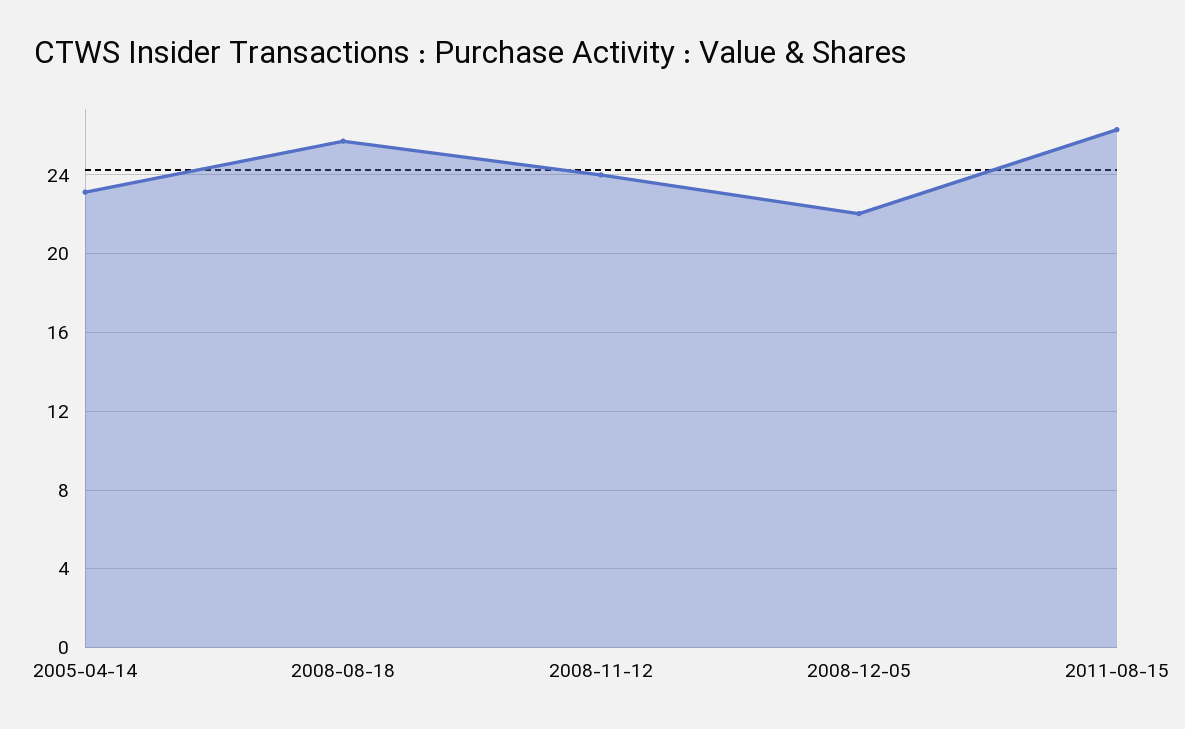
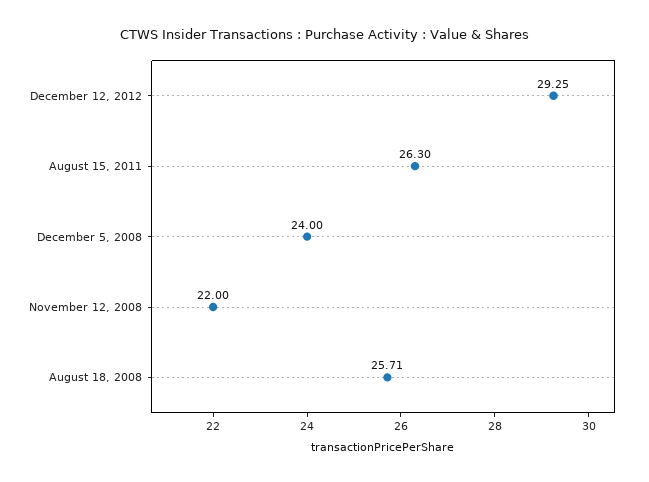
2005-04-14: 23 -> none
2008-11-12: 24 -> 22
2008-12-05: 22 -> 24
December 12, 2012: none -> 29.25

